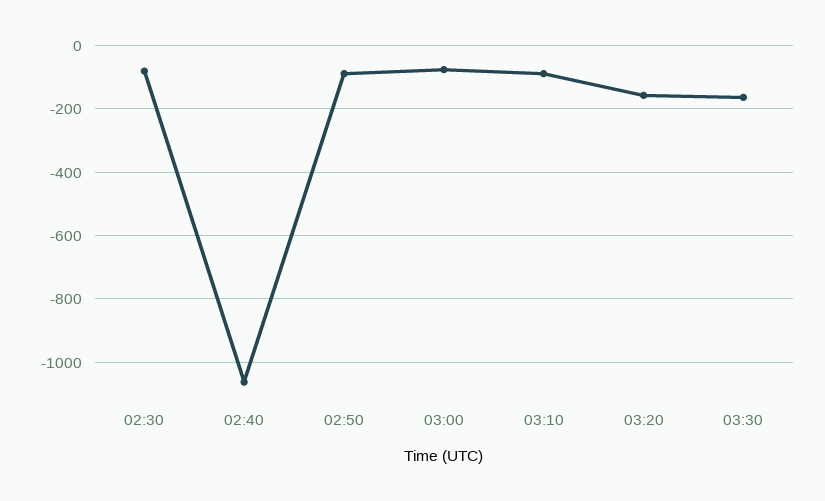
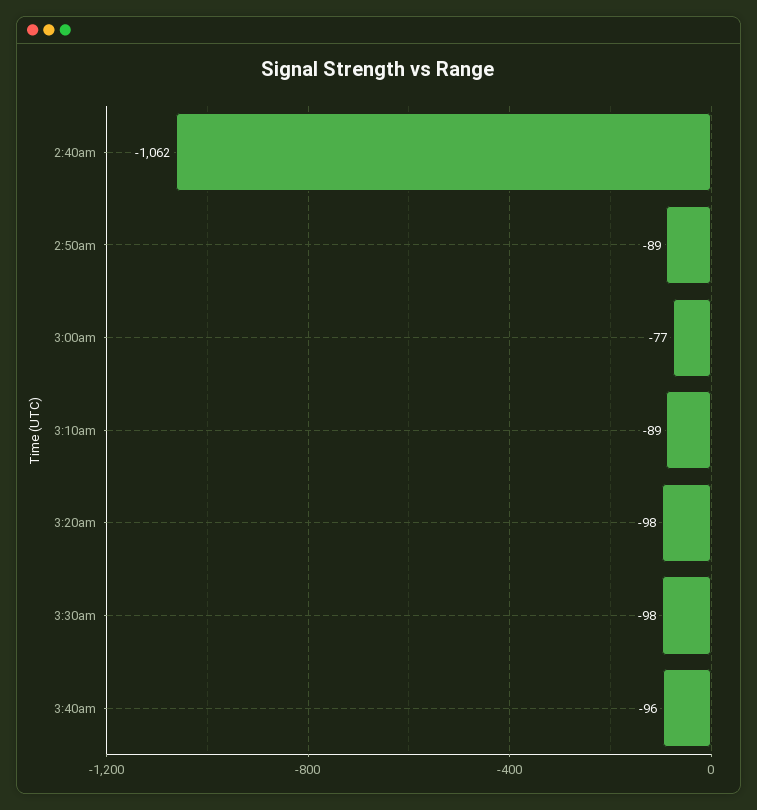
02:30: -80 -> none
03:20: -160 -> -98
03:30: -160 -> -98
3:40am: none -> -96

